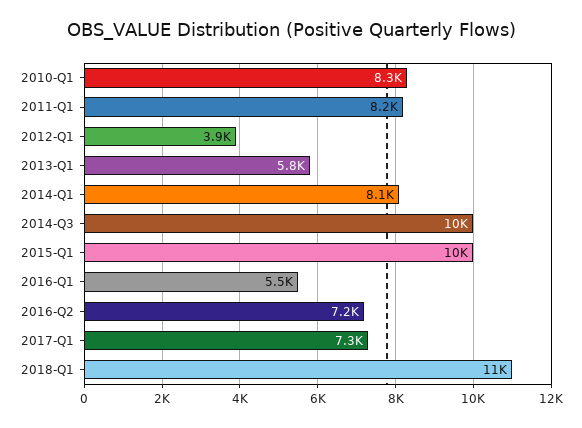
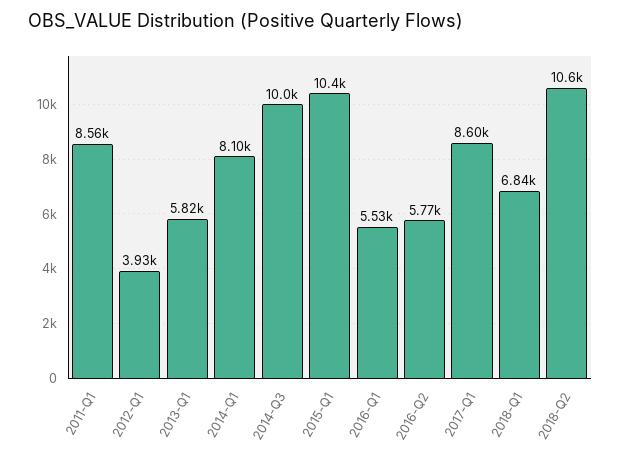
2010-Q1: 8300 -> none
2011-Q1: 8200 -> 8560
2016-Q2: 7200 -> 5770
2017-Q1: 7300 -> 8600
2018-Q1: 11000 -> 6840
2018-Q2: none -> 10600

